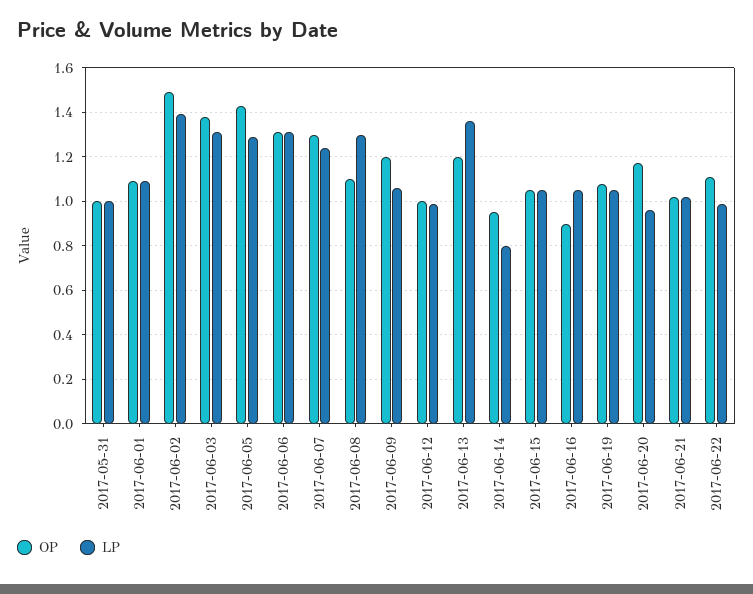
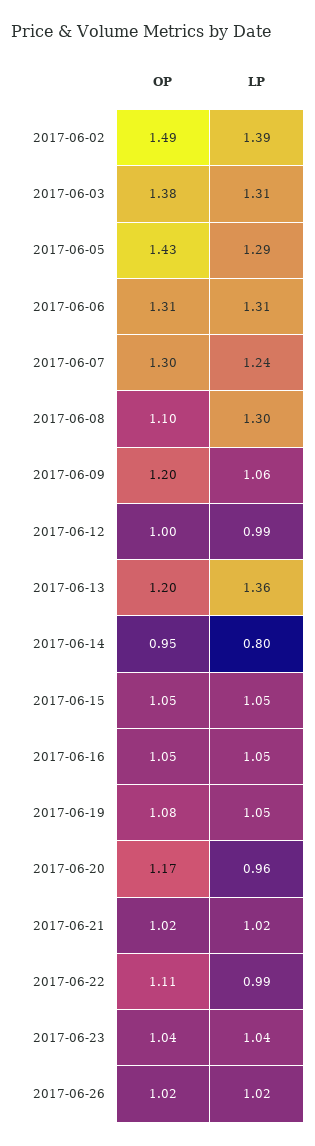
OP, 2017-05-31: 1 -> none
LP, 2017-05-31: 1 -> none
OP, 2017-06-01: 1.1 -> none
LP, 2017-06-01: 1.1 -> none
OP, 2017-06-16: 0.9 -> 1.05
OP, 2017-06-23: none -> 1.04
LP, 2017-06-23: none -> 1.04
OP, 2017-06-26: none -> 1.02
LP, 2017-06-26: none -> 1.02

